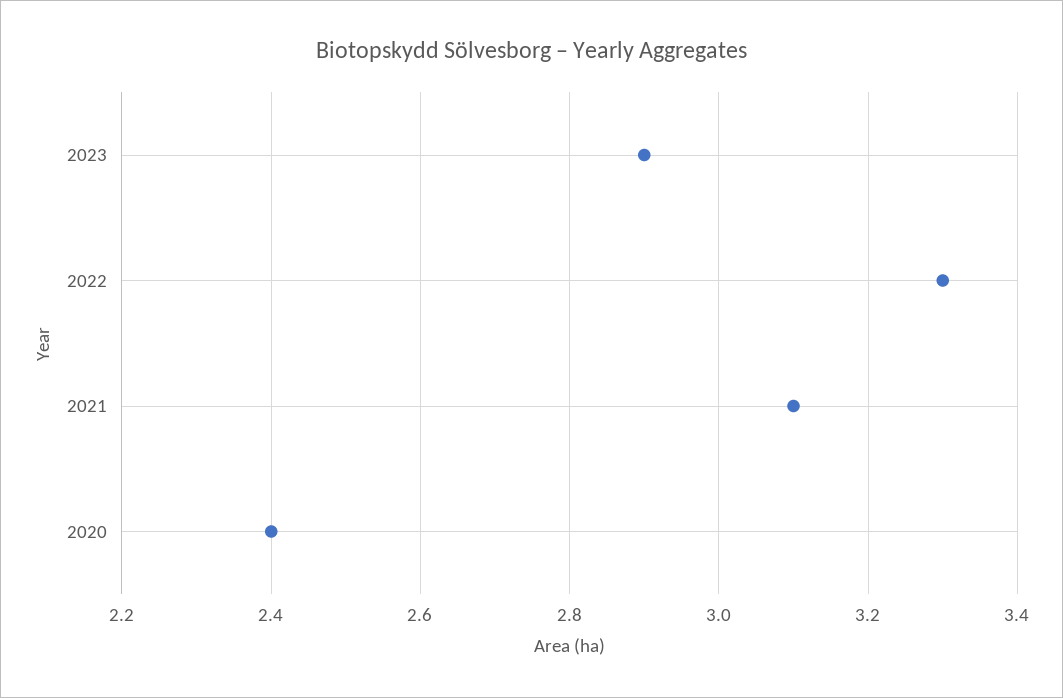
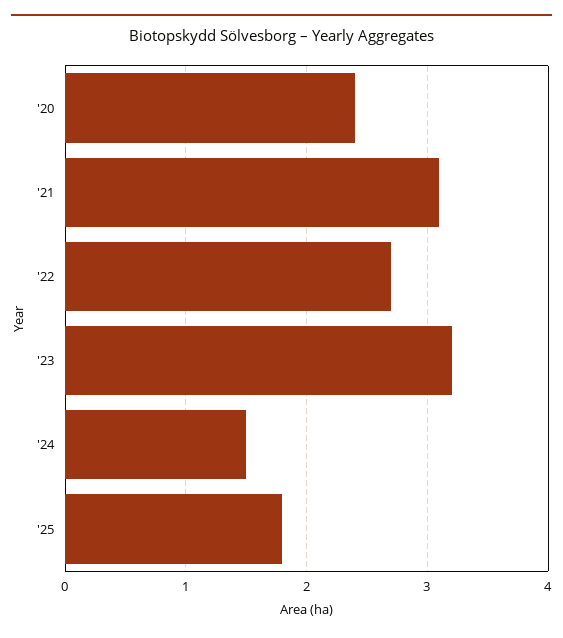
2023: 2.9 -> 3.2
2022: 3.3 -> 2.7
'24: none -> 1.5
'25: none -> 1.8

